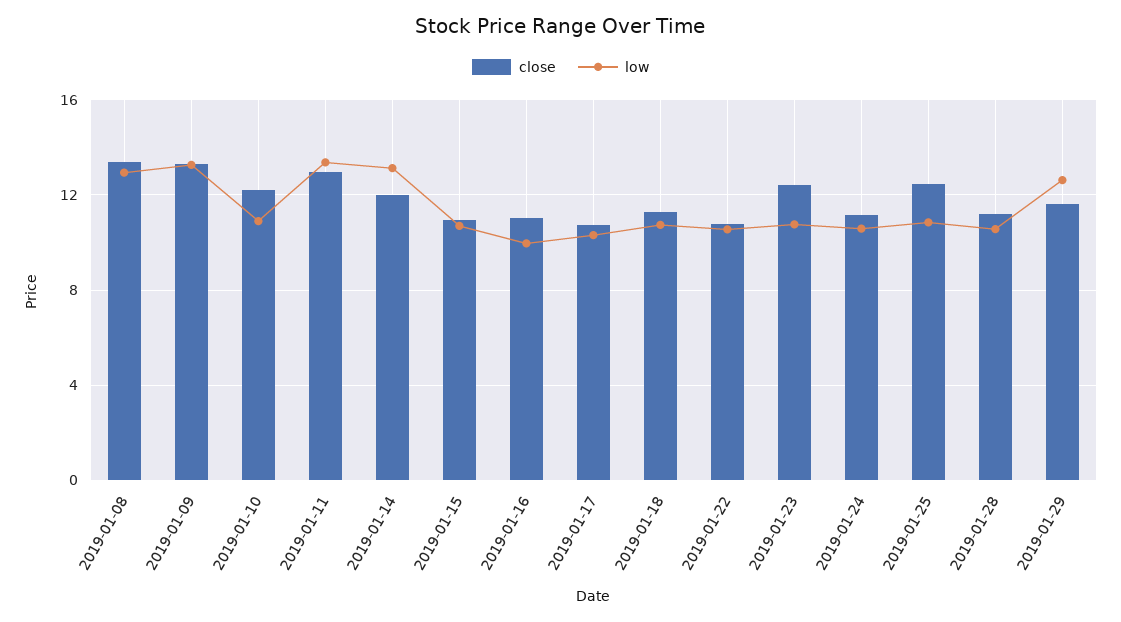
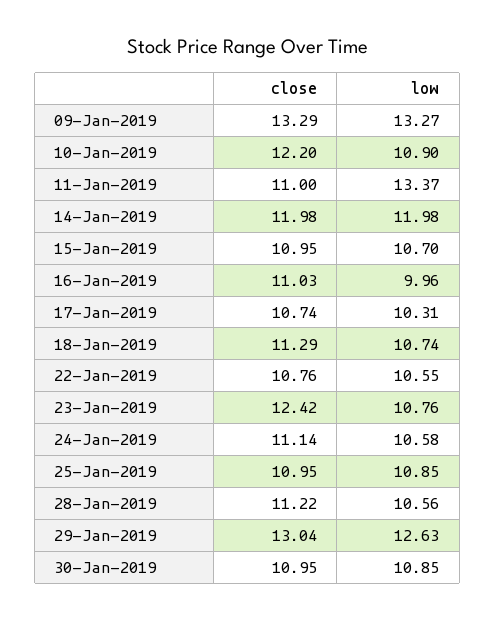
close, 2019-01-08: 13.5 -> none
low, 2019-01-08: 13 -> none
close, 2019-01-11: 13 -> 11
low, 2019-01-14: 13 -> 11.98
close, 2019-01-25: 12.5 -> 10.95
close, 2019-01-29: 11.5 -> 13.04
close, 30-Jan-2019: none -> 10.95
low, 30-Jan-2019: none -> 10.85

